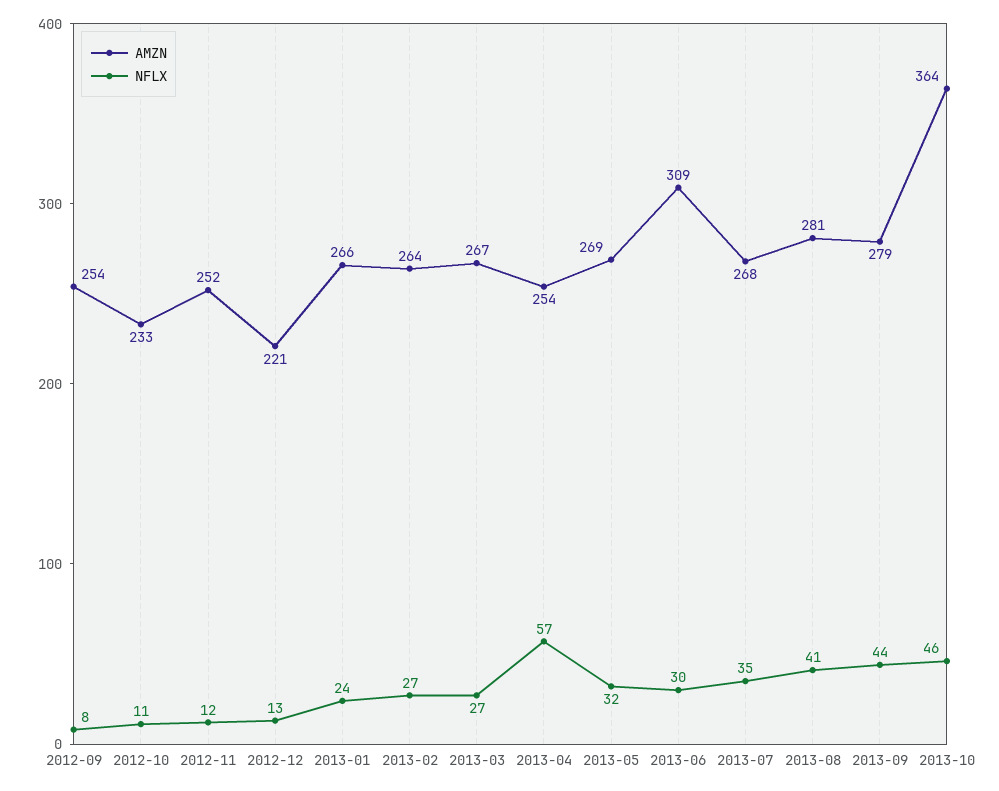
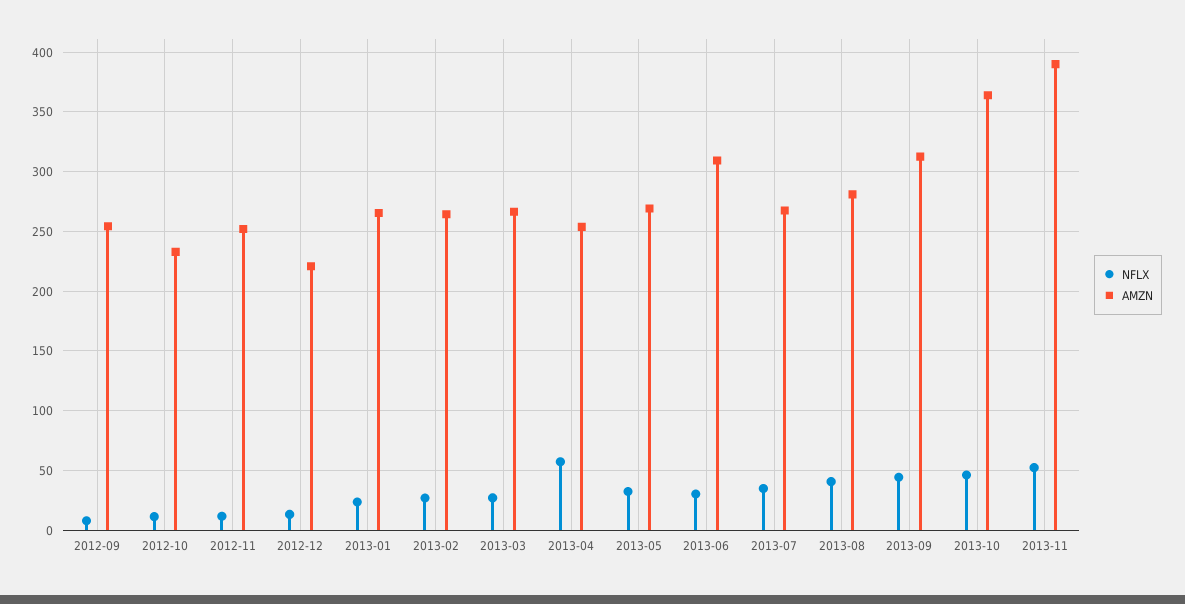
AMZN, 2013-09: 279 -> 310
NFLX, 2013-11: none -> 50
AMZN, 2013-11: none -> 390

